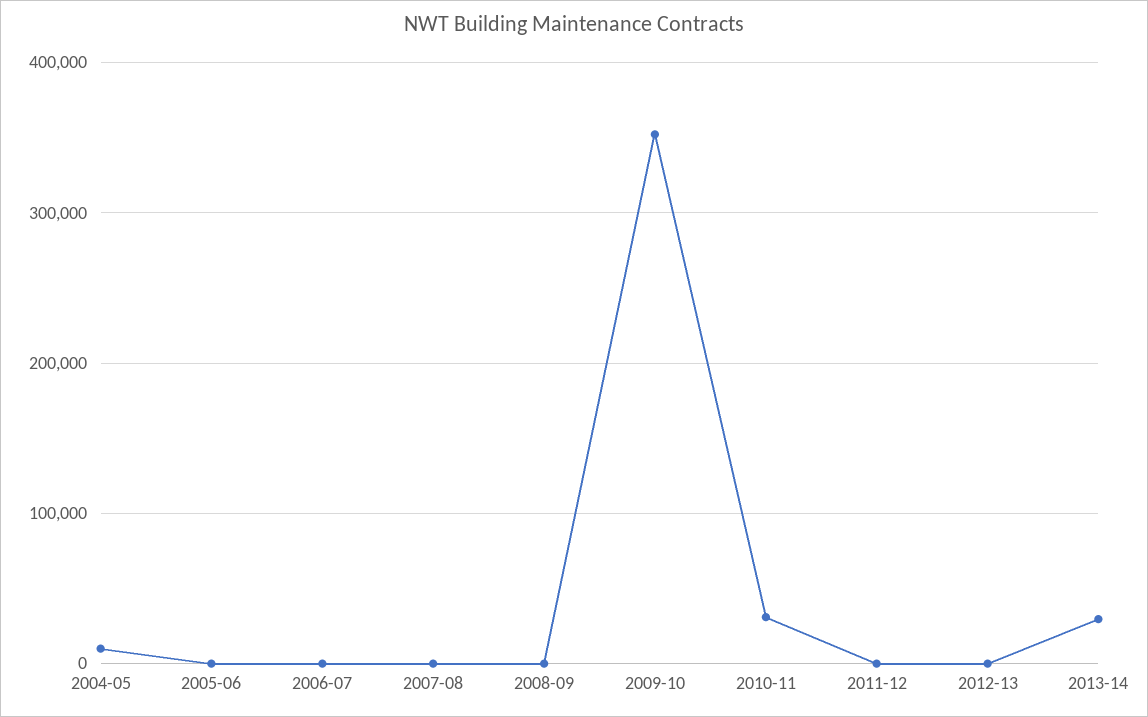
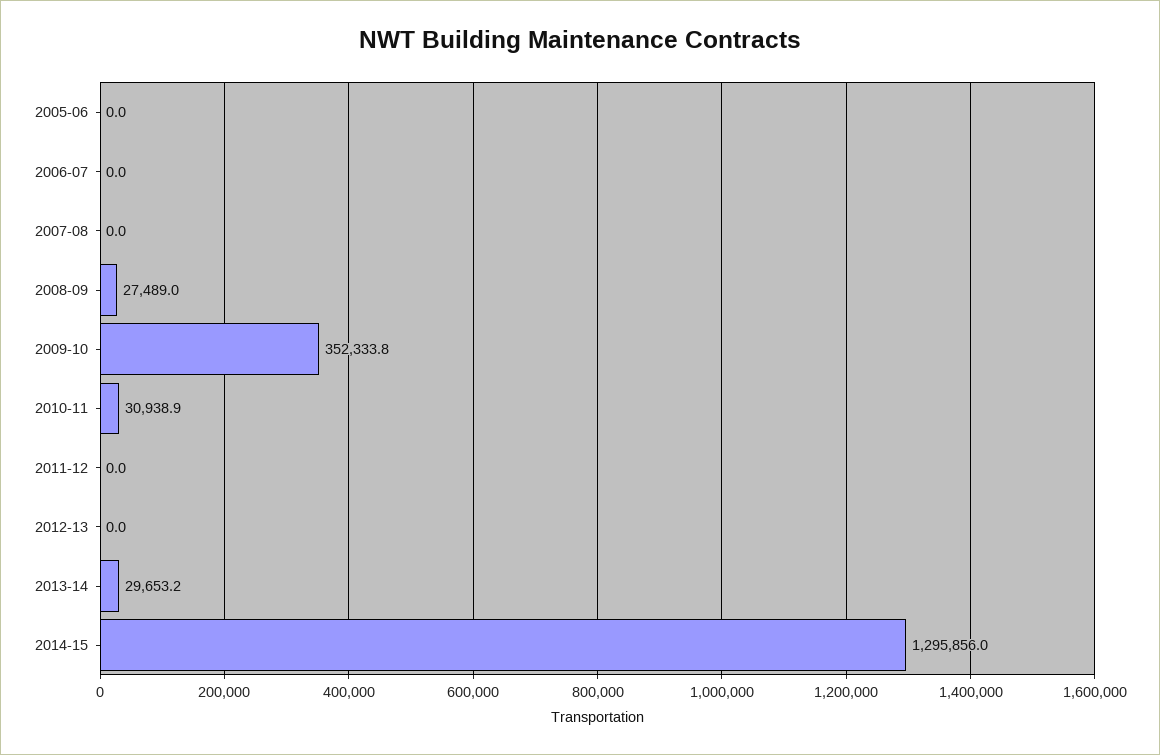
2004-05: 10000 -> none
2008-09: 0 -> 27489
2014-15: none -> 1295856

